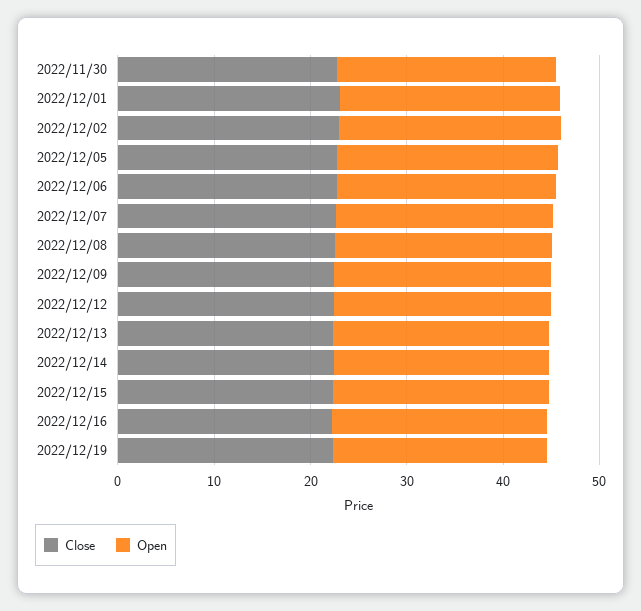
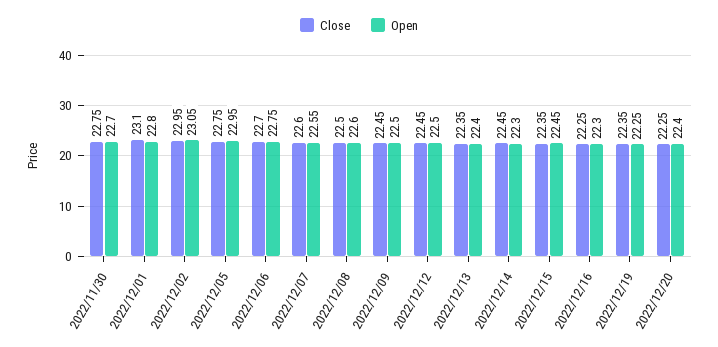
Close, 2022/12/20: none -> 22.25
Open, 2022/12/20: none -> 22.4

